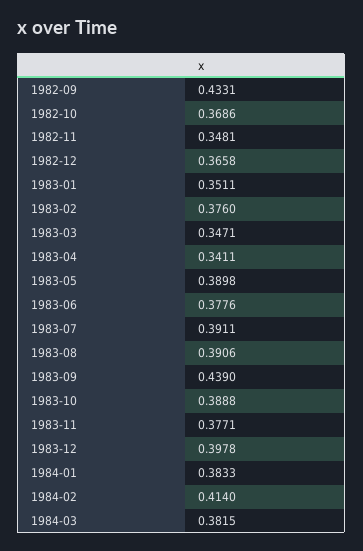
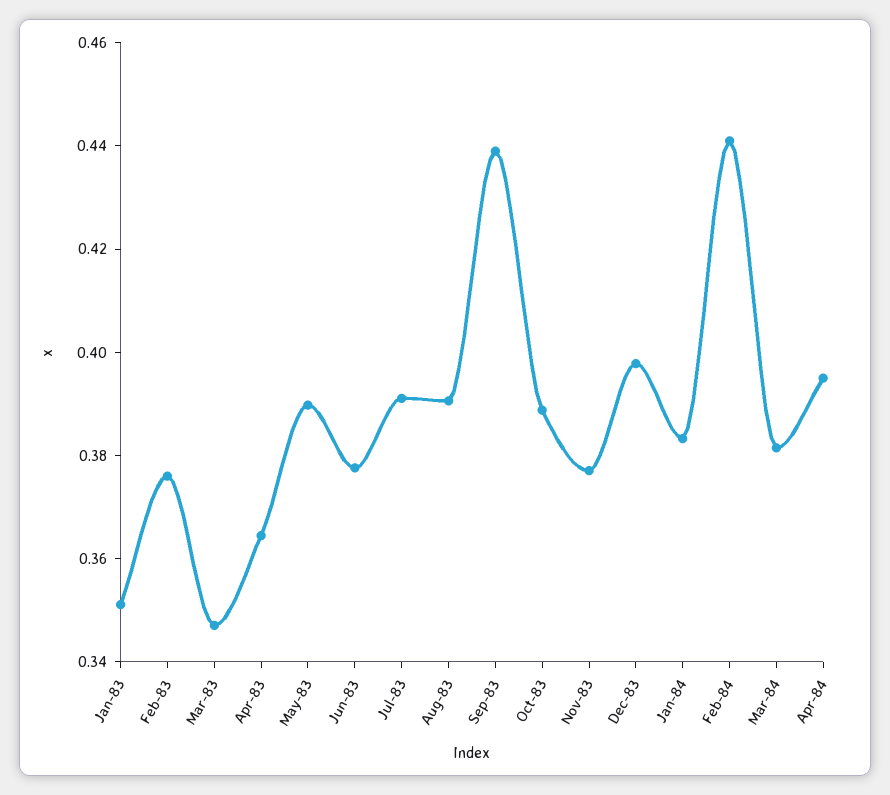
1982-09: 0.4331 -> none
1982-10: 0.3686 -> none
1982-11: 0.3481 -> none
1982-12: 0.3658 -> none
1983-04: 0.3411 -> 0.365
1984-02: 0.414 -> 0.44
Apr-84: none -> 0.395

